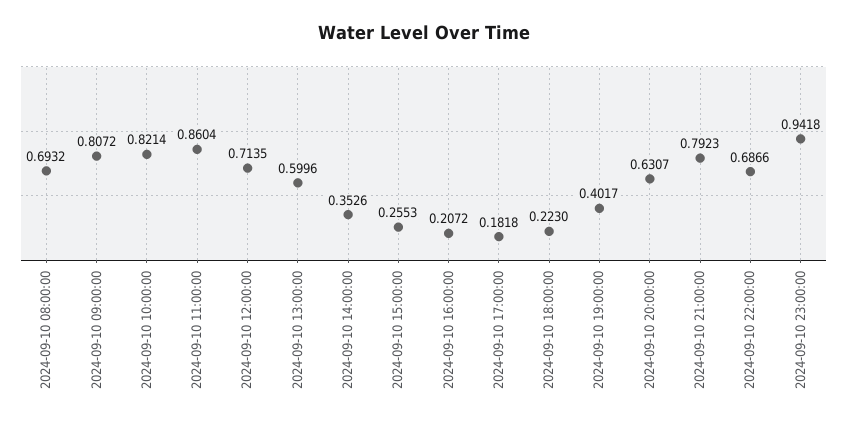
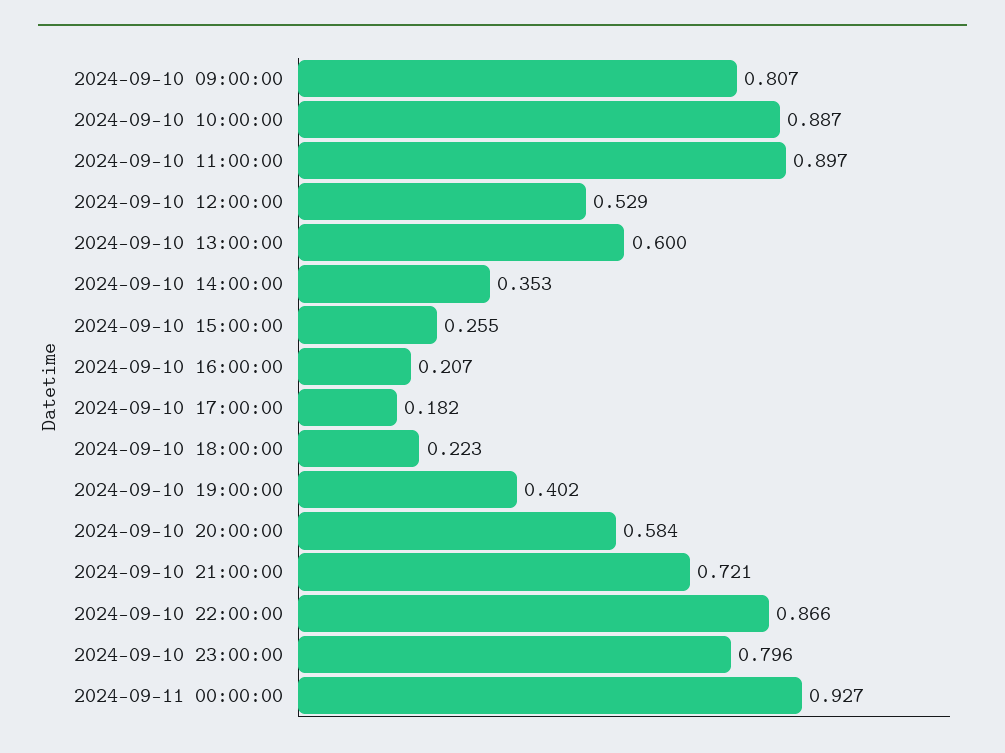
2024-09-10 08:00:00: 0.6932 -> none
2024-09-10 10:00:00: 0.8214 -> 0.887
2024-09-10 11:00:00: 0.8604 -> 0.897
2024-09-10 12:00:00: 0.7135 -> 0.529
2024-09-10 20:00:00: 0.6307 -> 0.584
2024-09-10 21:00:00: 0.7923 -> 0.721
2024-09-10 22:00:00: 0.6866 -> 0.866
2024-09-10 23:00:00: 0.9418 -> 0.796
2024-09-11 00:00:00: none -> 0.927

